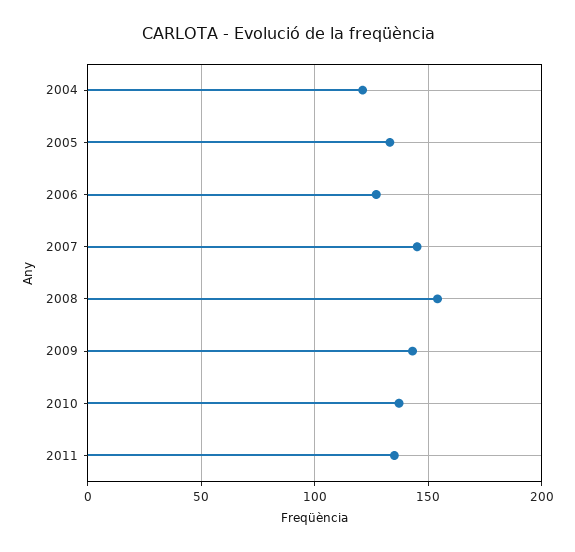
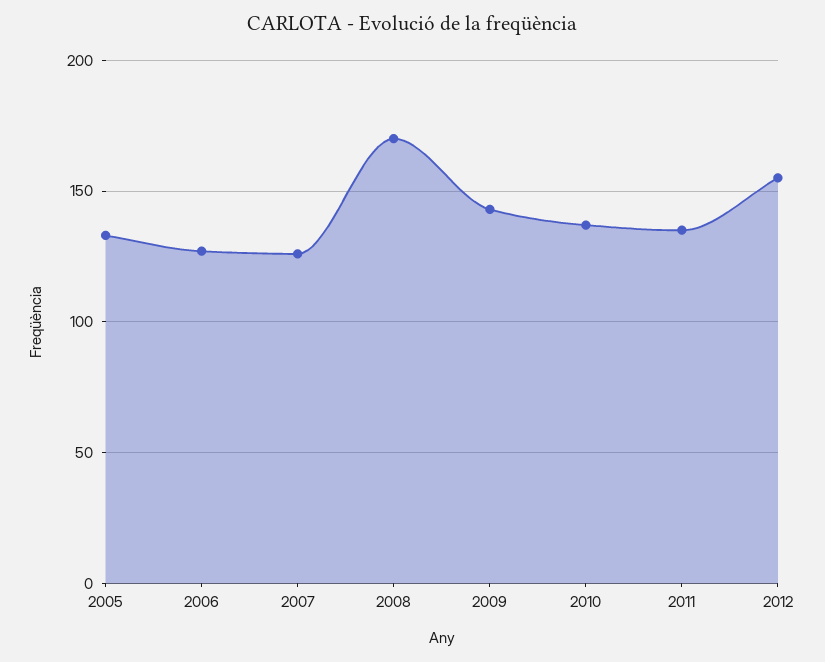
2004: 120 -> none
2007: 145 -> 125
2008: 155 -> 170
2012: none -> 155

